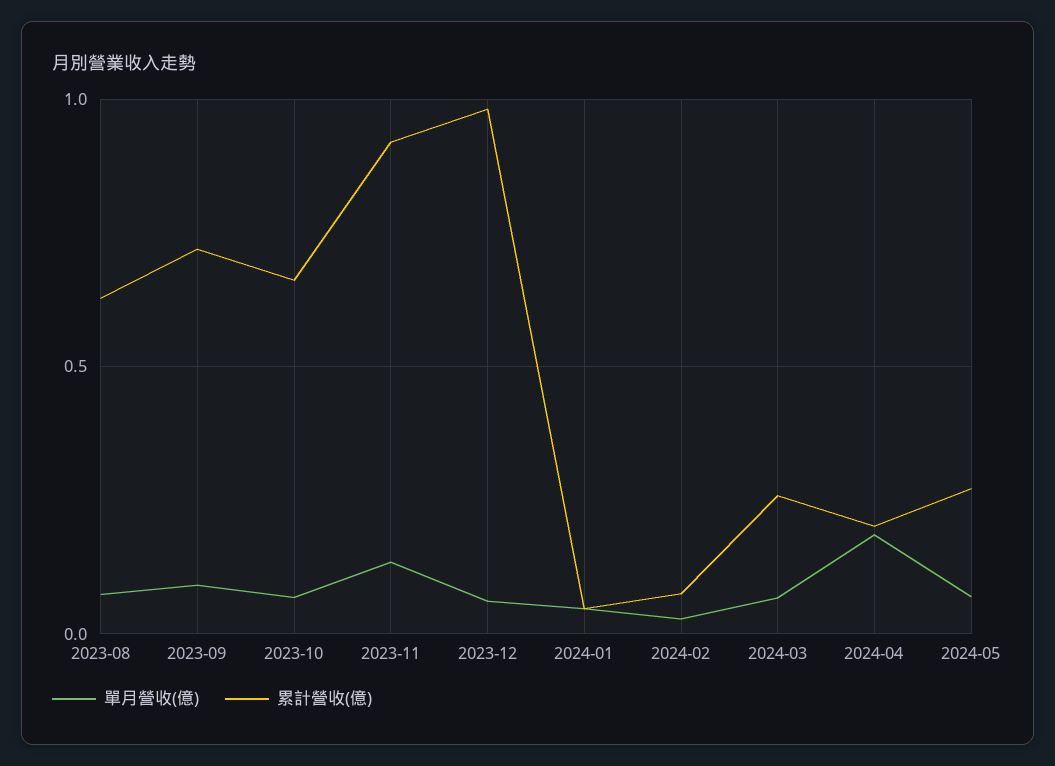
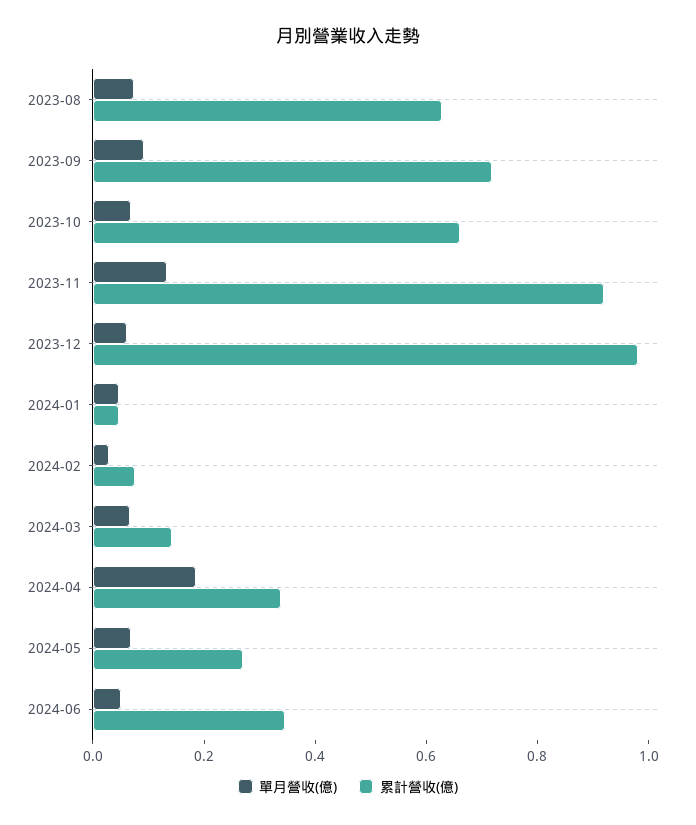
累計營收(億), 2024-03: 0.25 -> 0.15
累計營收(億), 2024-04: 0.2 -> 0.35
單月營收(億), 2024-06: none -> 0.05
累計營收(億), 2024-06: none -> 0.35

